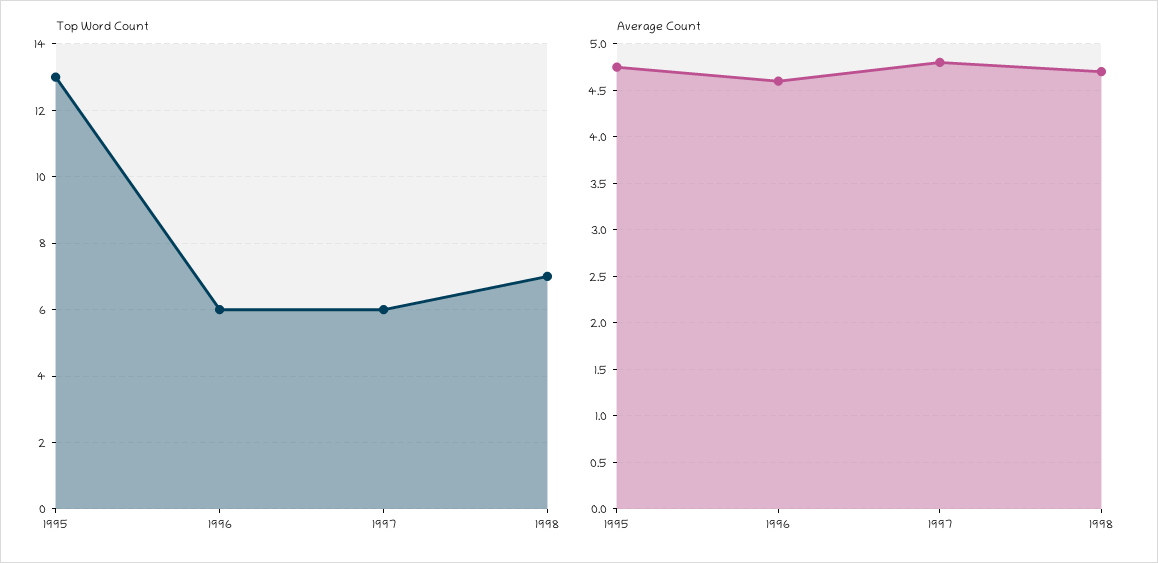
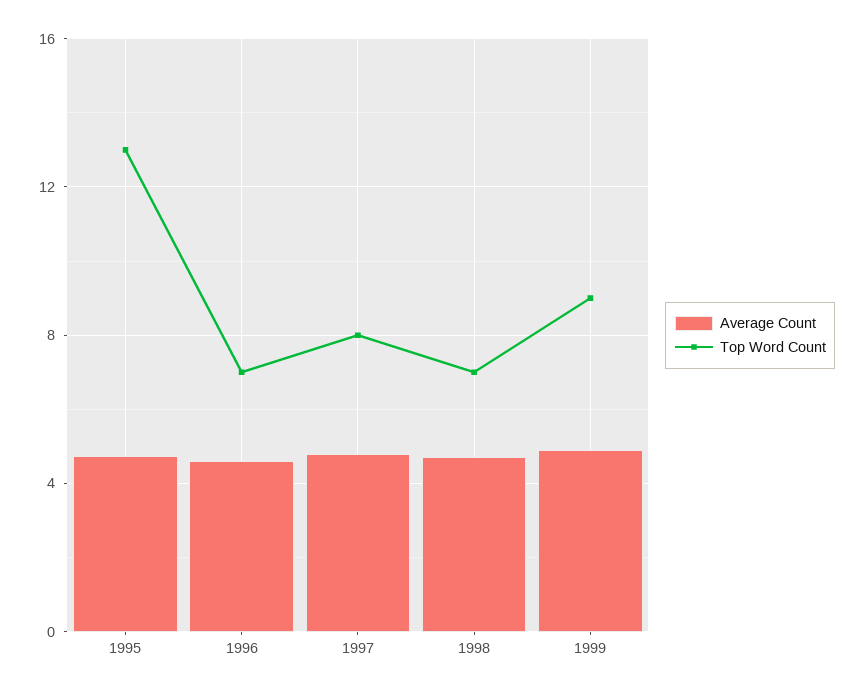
Top Word Count, 1996: 6 -> 7
Top Word Count, 1997: 6 -> 8
Average Count, 1999: none -> 5
Top Word Count, 1999: none -> 9

